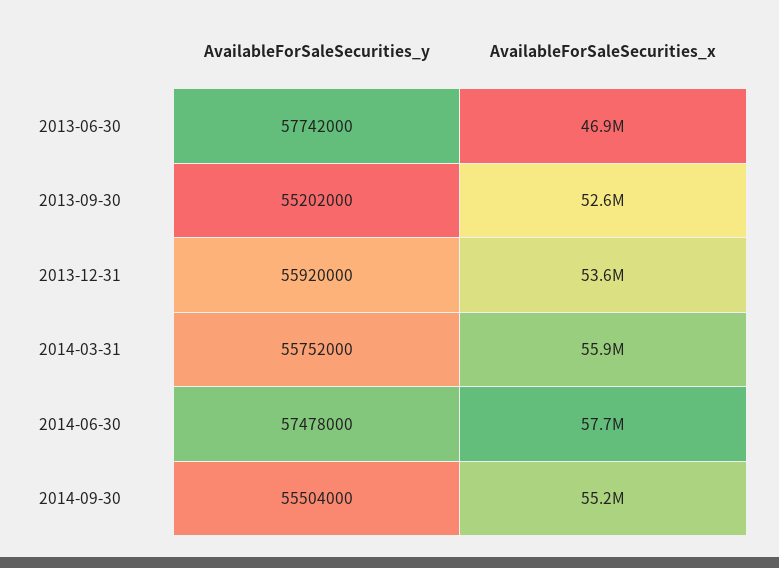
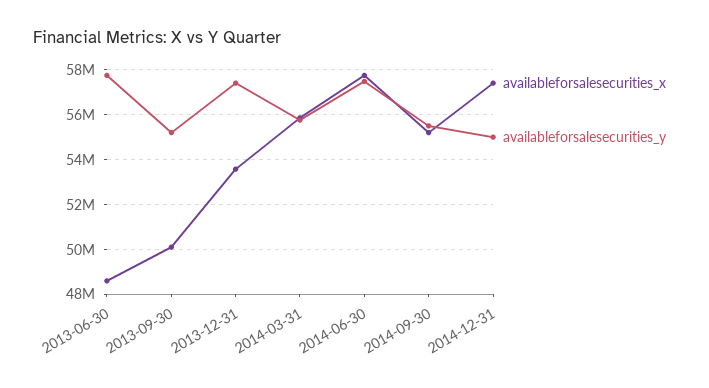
AvailableForSaleSecurities_x, 2013-06-30: 46900000 -> 48500000
AvailableForSaleSecurities_x, 2013-09-30: 52600000 -> 50000000
AvailableForSaleSecurities_y, 2013-12-31: 55920000 -> 57500000
AvailableForSaleSecurities_x, 2014-12-31: none -> 57500000
AvailableForSaleSecurities_y, 2014-12-31: none -> 55000000

